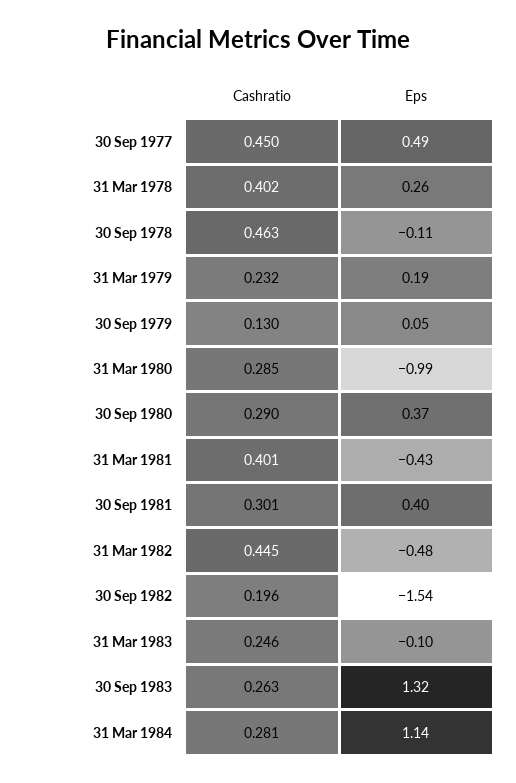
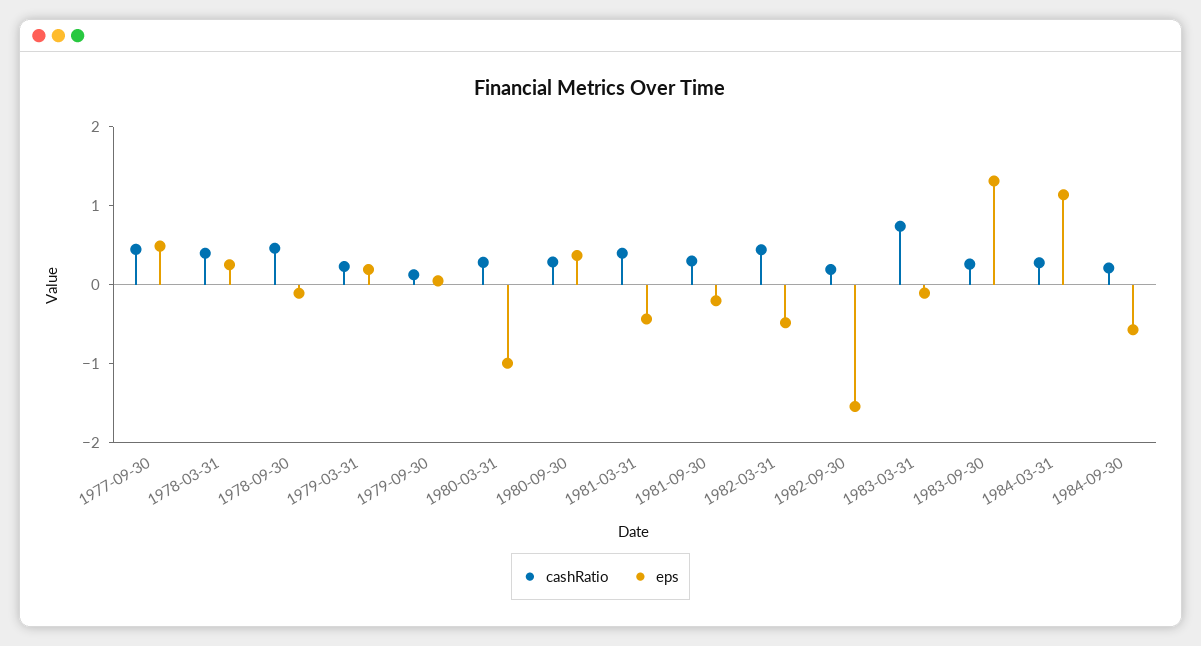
Eps, 30 Sep 1981: 0.4 -> -0.2
Cashratio, 31 Mar 1983: 0.246 -> 0.8
Cashratio, 1984-09-30: none -> 0.2
Eps, 1984-09-30: none -> -0.6

